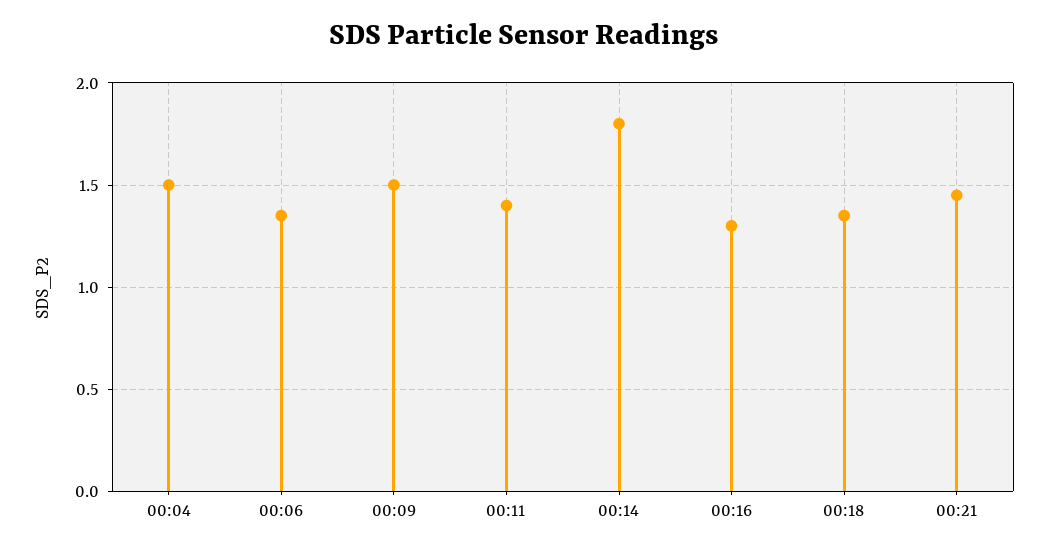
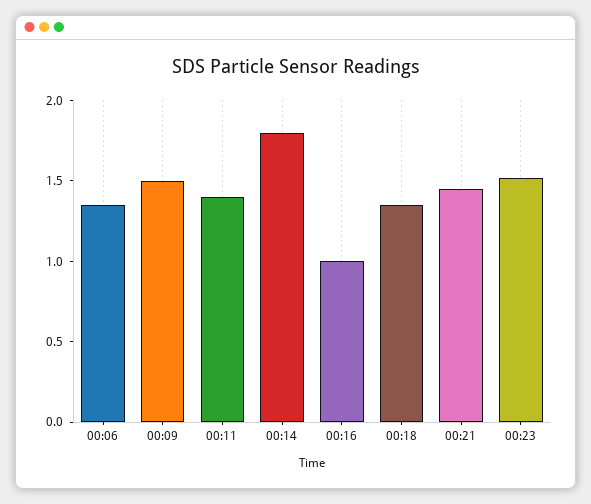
00:04: 1.5 -> none
00:16: 1.3 -> 1
00:23: none -> 1.5

